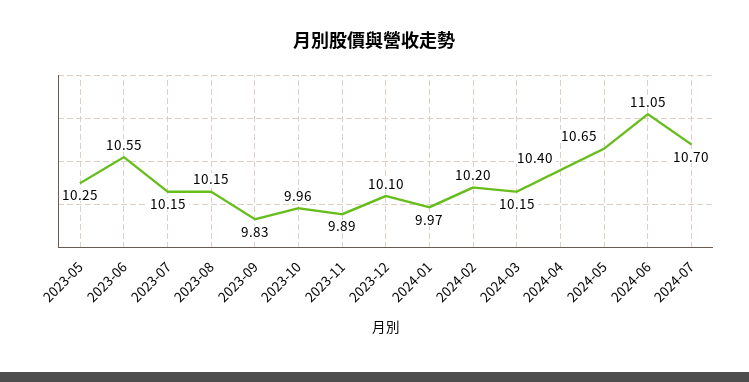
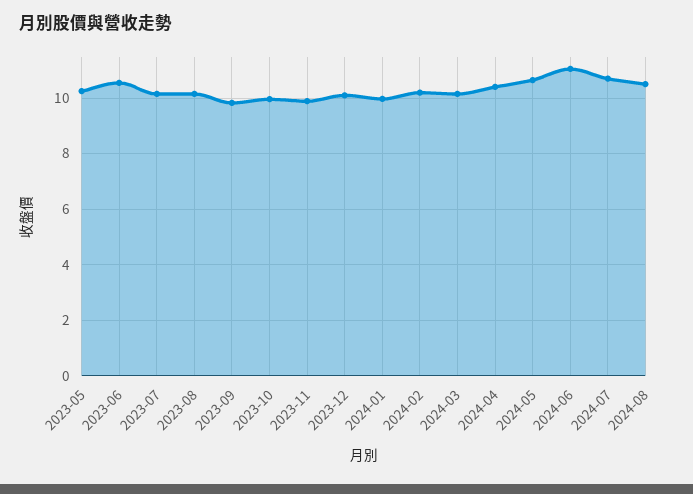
2024-08: none -> 10.5

